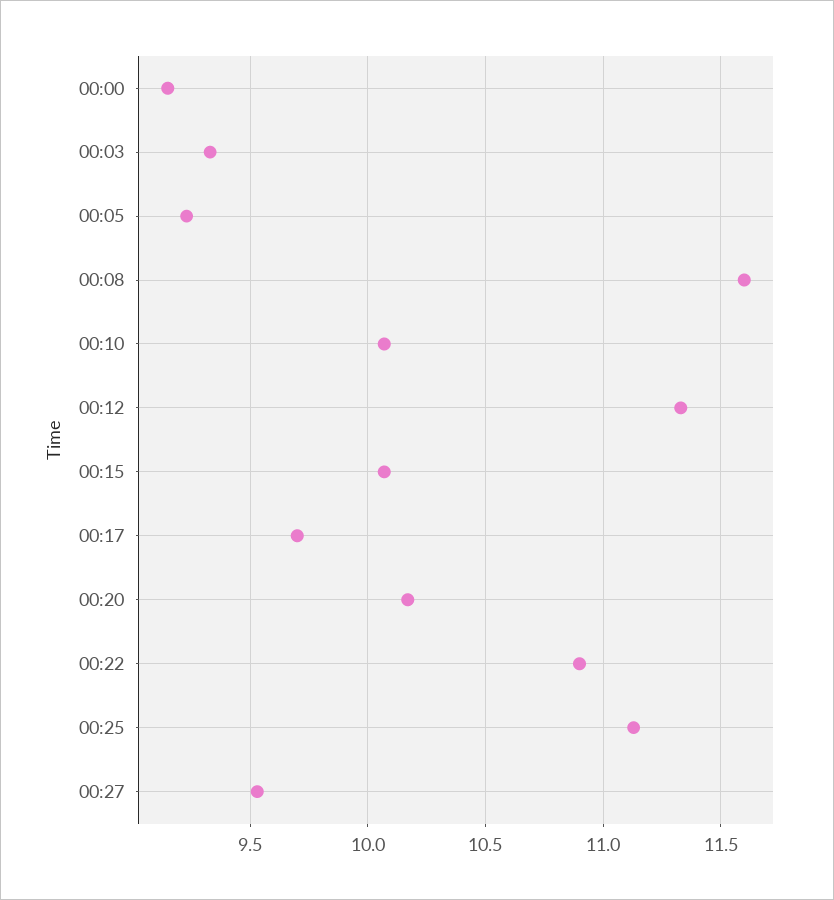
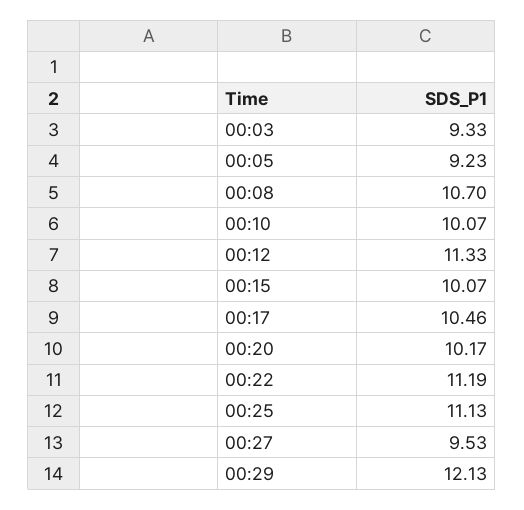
00:00: 9.15 -> none
00:08: 11.6 -> 10.7
00:17: 9.7 -> 10.46
00:22: 10.9 -> 11.19
00:29: none -> 12.13

